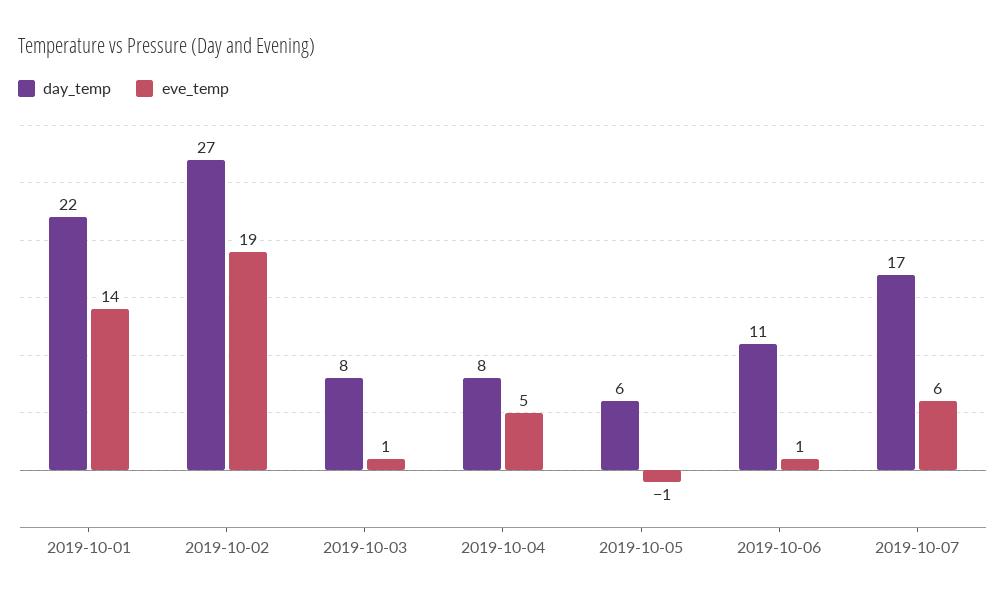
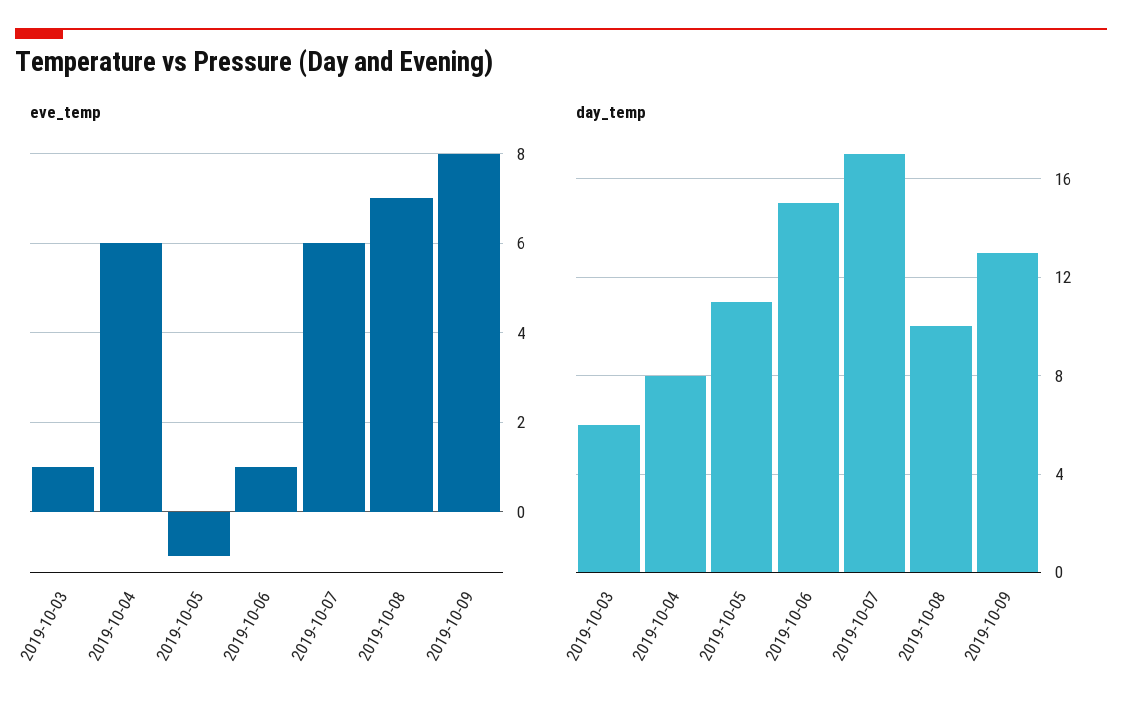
day_temp, 2019-10-01: 22 -> none
eve_temp, 2019-10-01: 14 -> none
day_temp, 2019-10-02: 27 -> none
eve_temp, 2019-10-02: 19 -> none
day_temp, 2019-10-03: 8 -> 6
eve_temp, 2019-10-04: 5 -> 6
day_temp, 2019-10-05: 6 -> 11
day_temp, 2019-10-06: 11 -> 15
eve_temp, 2019-10-08: none -> 7
eve_temp, 2019-10-09: none -> 8
day_temp, 2019-10-08: none -> 10
day_temp, 2019-10-09: none -> 13

